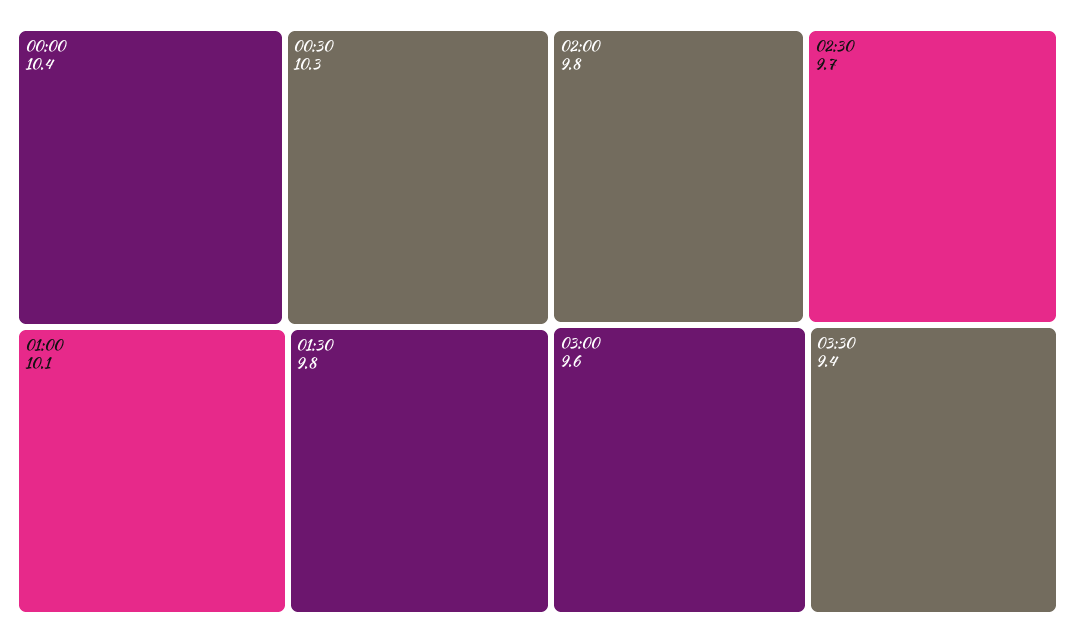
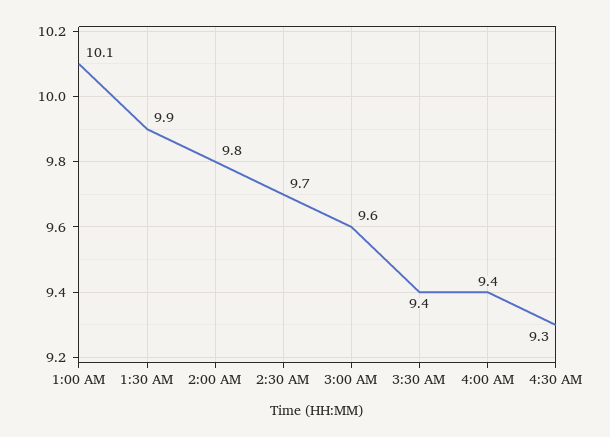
00:00: 10.4 -> none
00:30: 10.3 -> none
01:30: 9.8 -> 9.9
4:00 AM: none -> 9.4
4:30 AM: none -> 9.3

